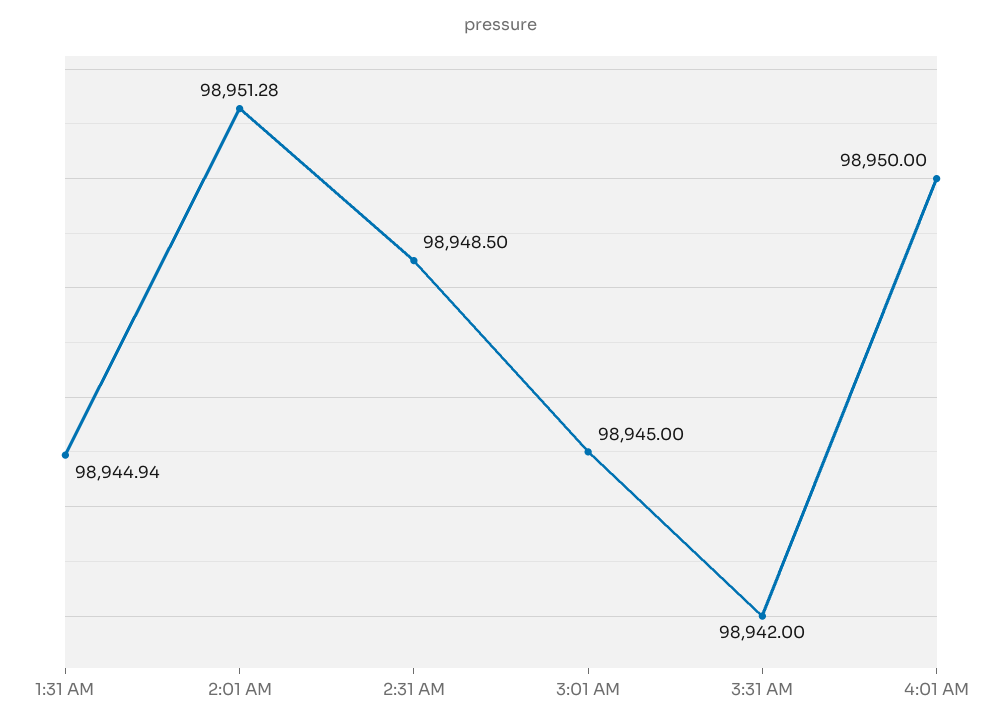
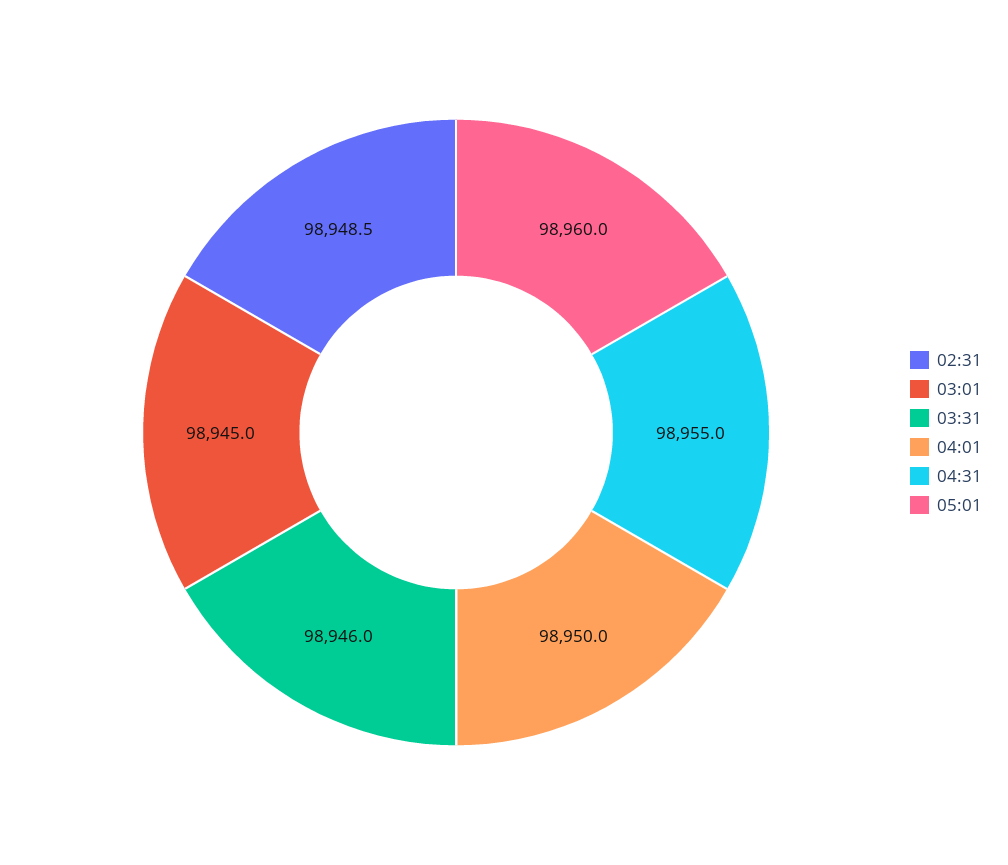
1:31 AM: 98944.94 -> none
2:01 AM: 98951.28 -> none
3:31 AM: 98942 -> 98946
04:31: none -> 98955
05:01: none -> 98960

